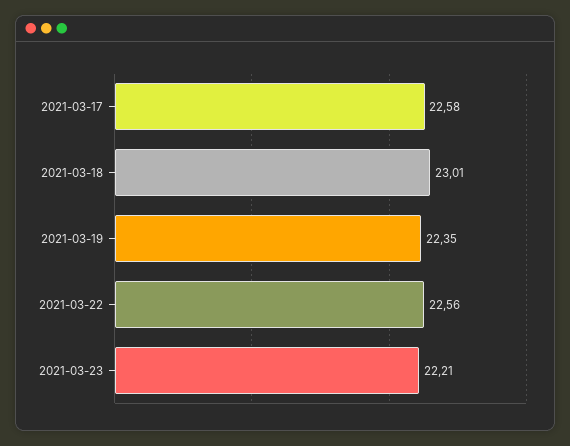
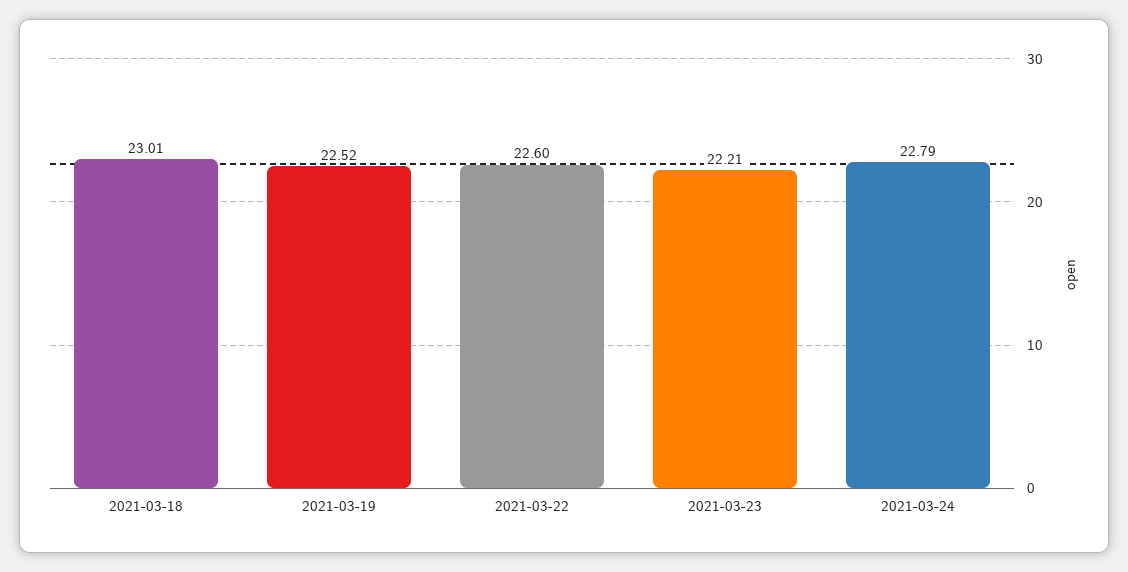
2021-03-17: 22.58 -> none
2021-03-19: 22.35 -> 22.52
2021-03-22: 22.56 -> 22.6
2021-03-24: none -> 22.79

